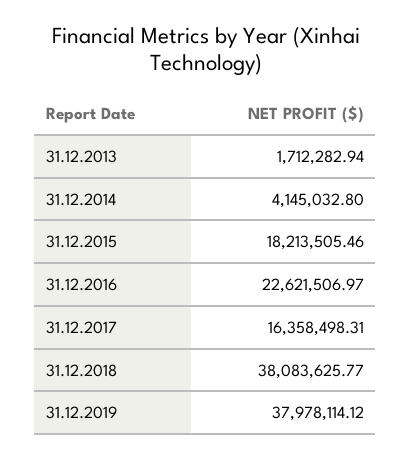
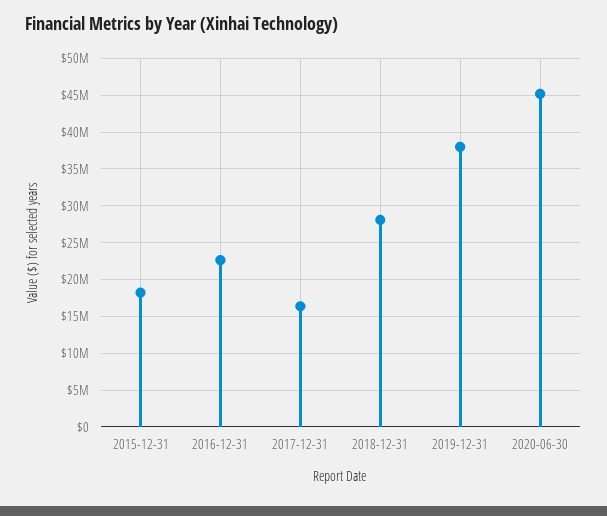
31.12.2013: 1712282.94 -> none
31.12.2014: 4145032.8 -> none
31.12.2018: 38083625.77 -> 28000000
2020-06-30: none -> 45000000

